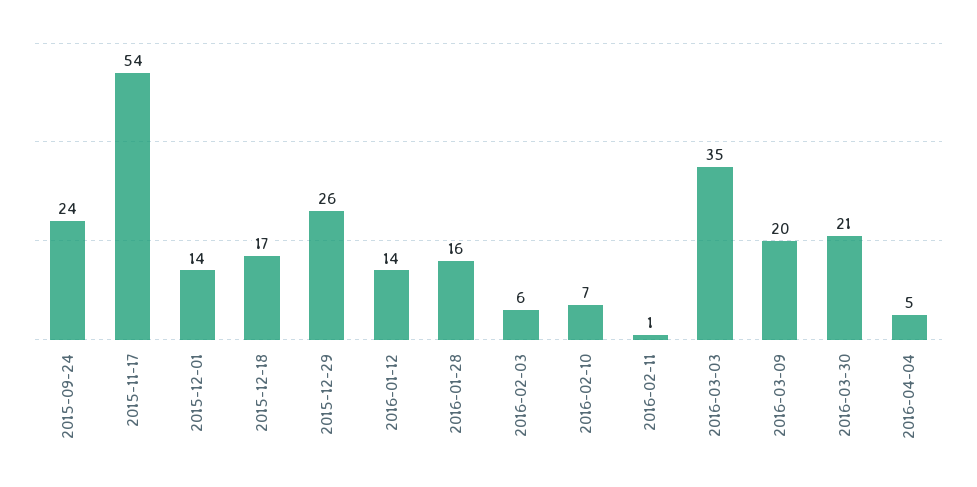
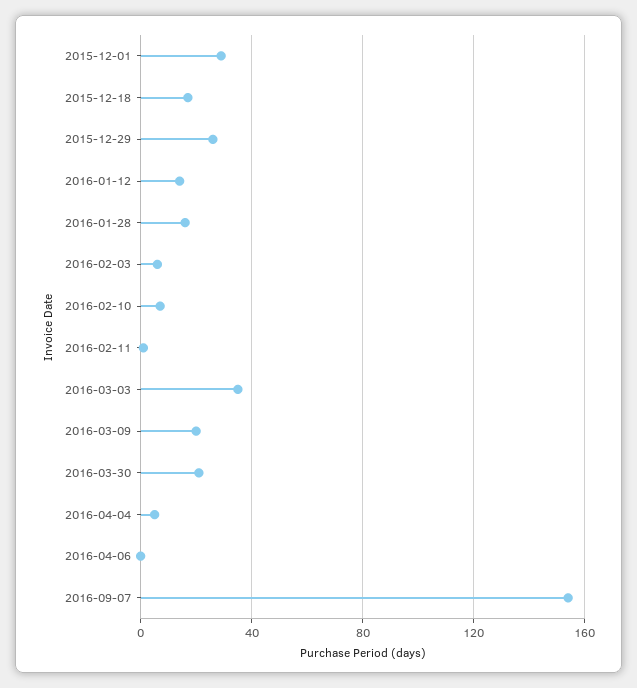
2015-09-24: 24 -> none
2015-11-17: 54 -> none
2015-12-01: 14 -> 30
2016-04-06: none -> 0
2016-09-07: none -> 155

